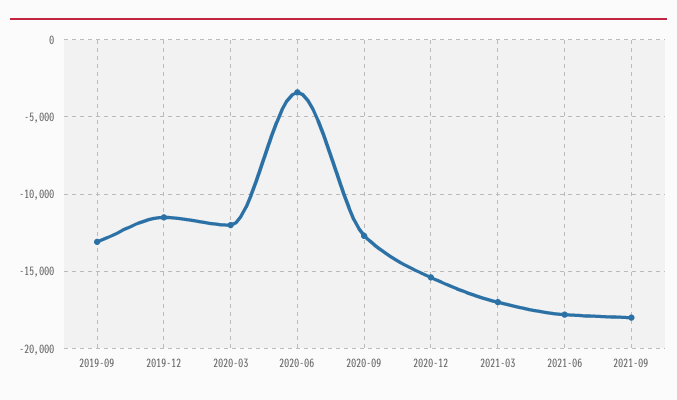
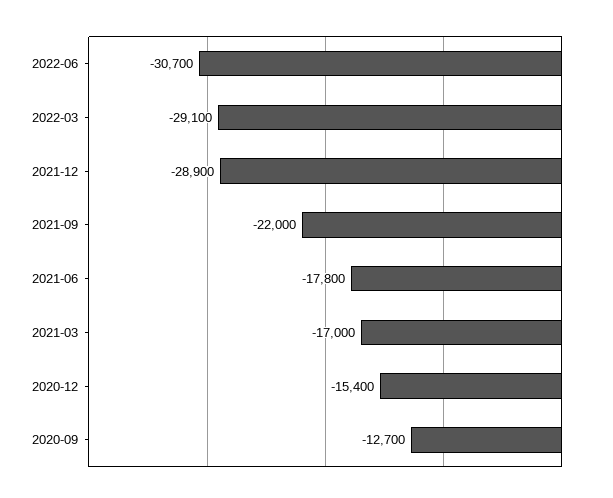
2019-09: -13000 -> none
2019-12: -11500 -> none
2020-03: -12000 -> none
2020-06: -3500 -> none
2021-09: -18000 -> -22000
2022-06: none -> -30700
2022-03: none -> -29100
2021-12: none -> -28900

